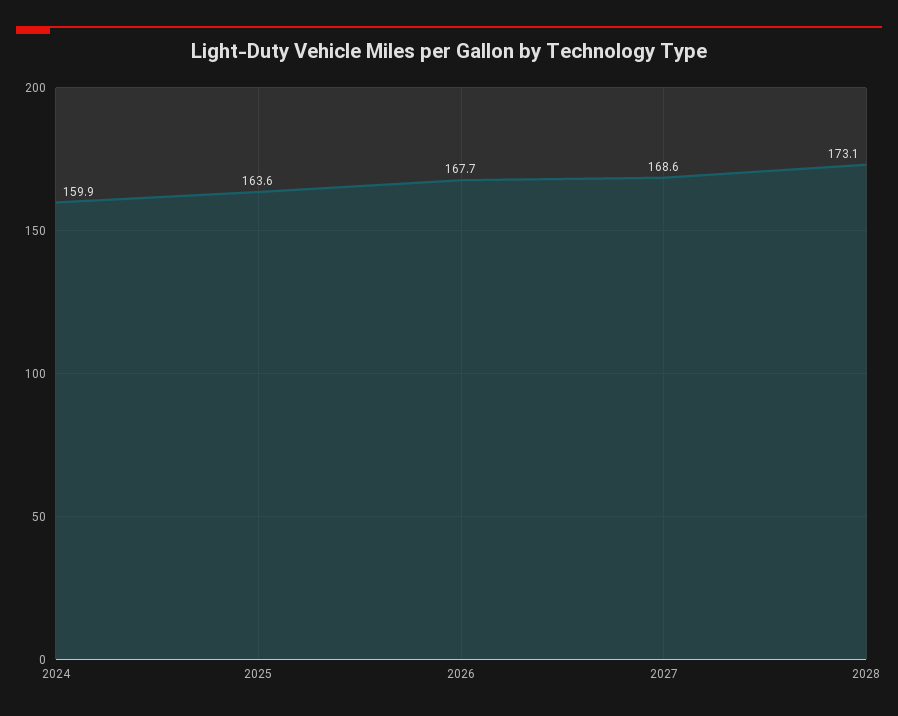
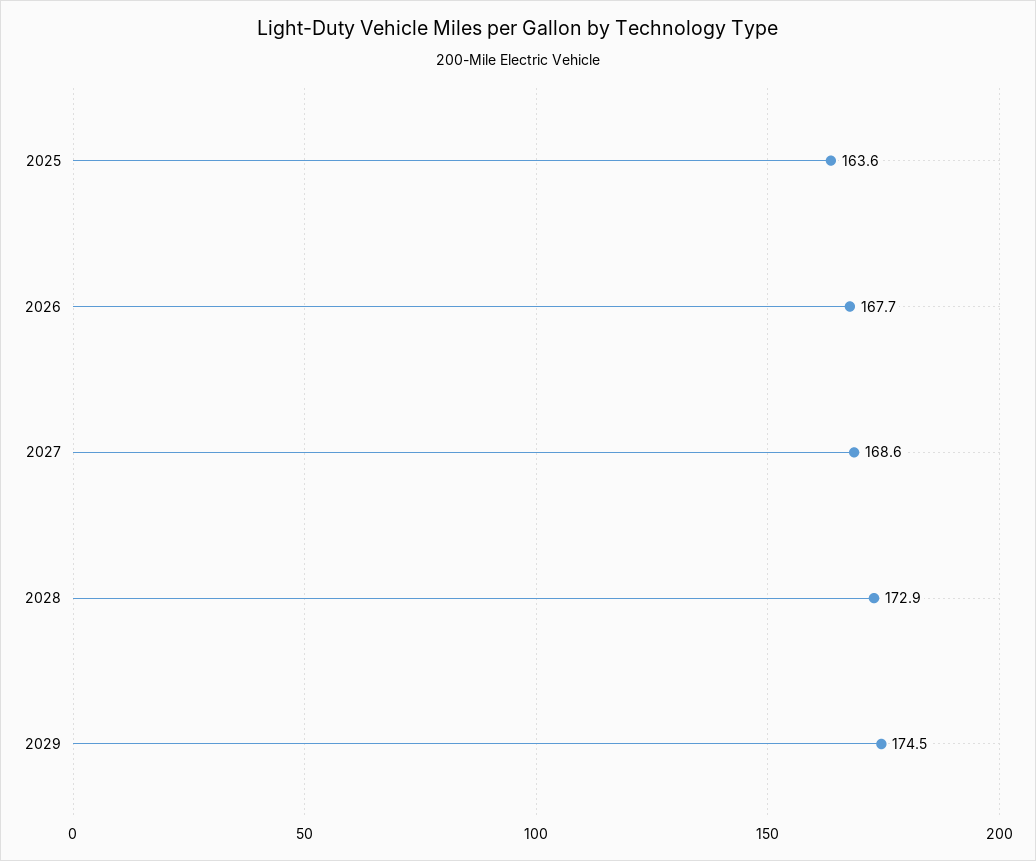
2024: 159.9 -> none
2028: 173.1 -> 172.9
2029: none -> 174.5

